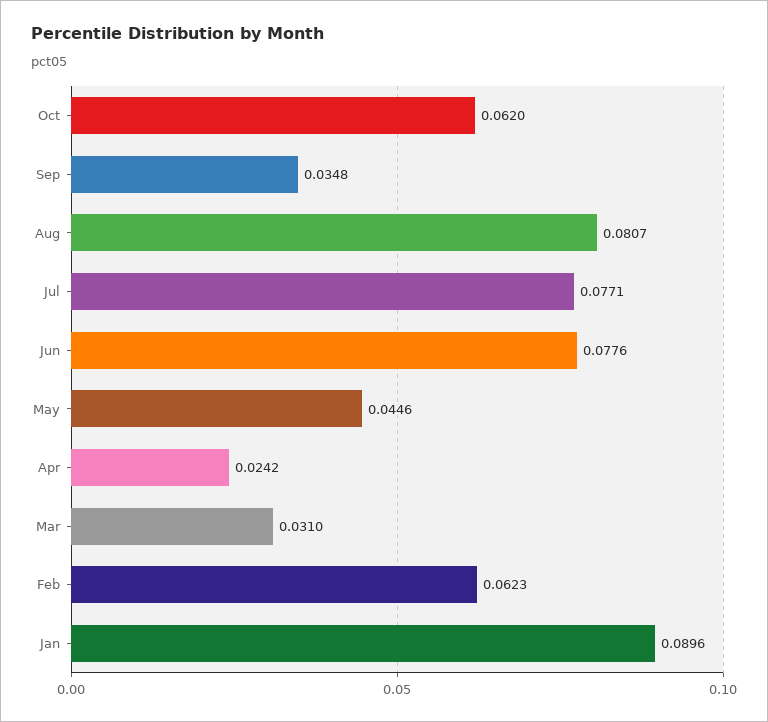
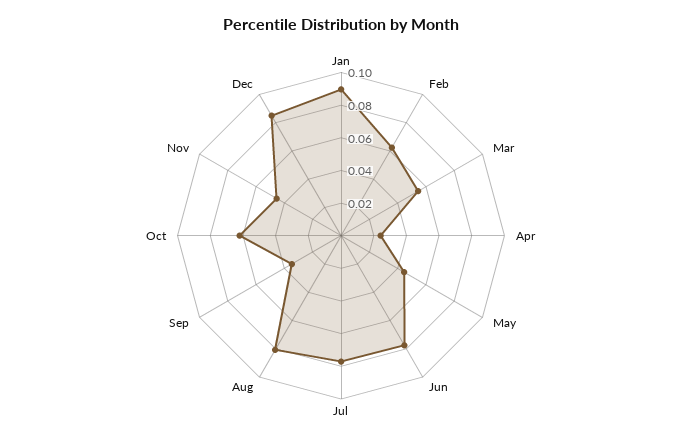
Mar: 0.031 -> 0.055
Nov: none -> 0.045
Dec: none -> 0.085

